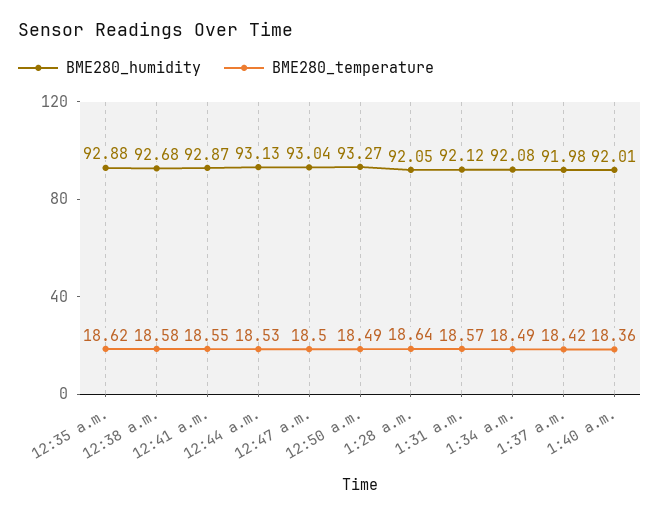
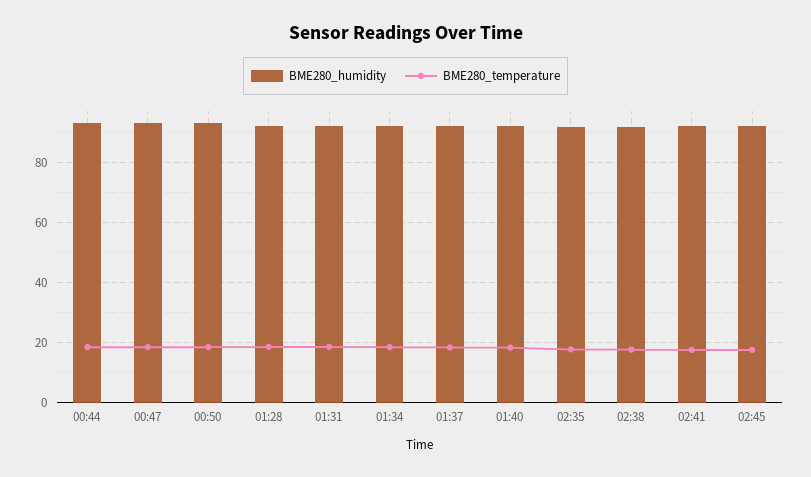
BME280_humidity, 12:35 a.m.: 92.88 -> none
BME280_temperature, 12:35 a.m.: 18.62 -> none
BME280_humidity, 12:38 a.m.: 92.68 -> none
BME280_temperature, 12:38 a.m.: 18.58 -> none
BME280_humidity, 12:41 a.m.: 92.87 -> none
BME280_temperature, 12:41 a.m.: 18.55 -> none
BME280_humidity, 02:35: none -> 92
BME280_temperature, 02:35: none -> 18
BME280_humidity, 02:38: none -> 92
BME280_temperature, 02:38: none -> 18
BME280_humidity, 02:41: none -> 92
BME280_temperature, 02:41: none -> 18
BME280_humidity, 02:45: none -> 92
BME280_temperature, 02:45: none -> 18

